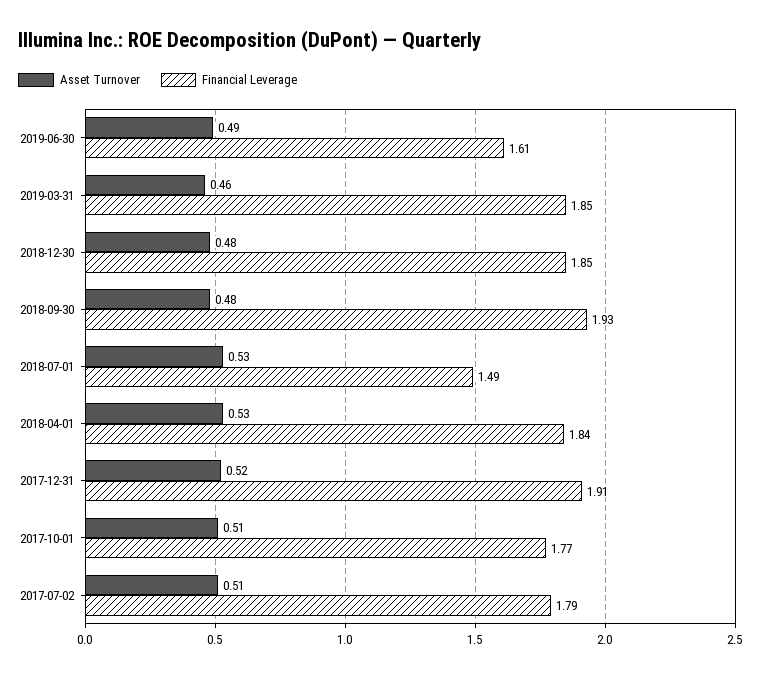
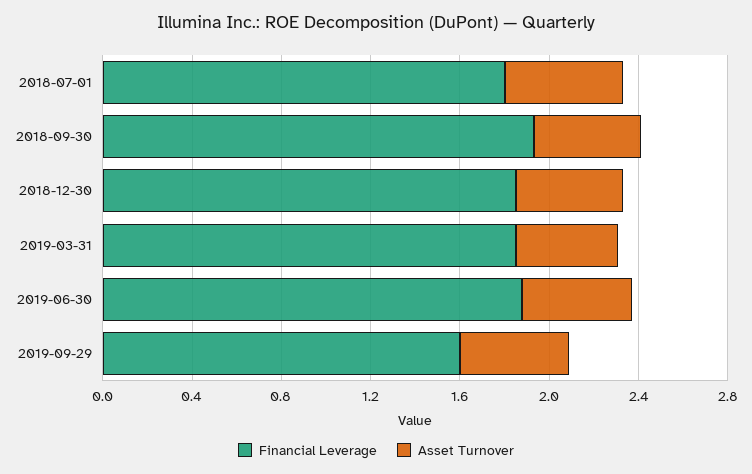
Financial Leverage, 2019-06-30: 1.61 -> 1.9
Financial Leverage, 2018-07-01: 1.49 -> 1.8
Asset Turnover, 2018-04-01: 0.53 -> none
Financial Leverage, 2018-04-01: 1.84 -> none
Asset Turnover, 2017-12-31: 0.52 -> none
Financial Leverage, 2017-12-31: 1.91 -> none
Asset Turnover, 2017-10-01: 0.51 -> none
Financial Leverage, 2017-10-01: 1.77 -> none
Asset Turnover, 2017-07-02: 0.51 -> none
Financial Leverage, 2017-07-02: 1.79 -> none
Financial Leverage, 2019-09-29: none -> 1.6
Asset Turnover, 2019-09-29: none -> 0.5

